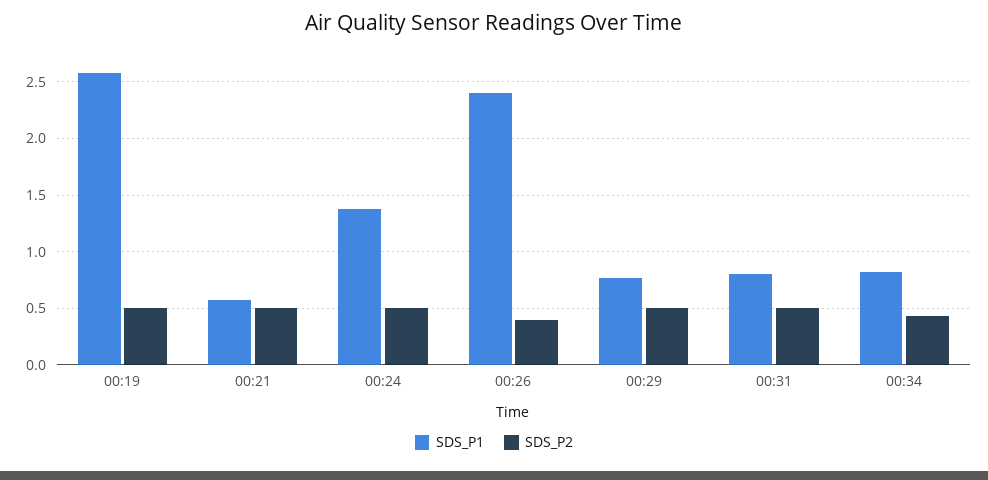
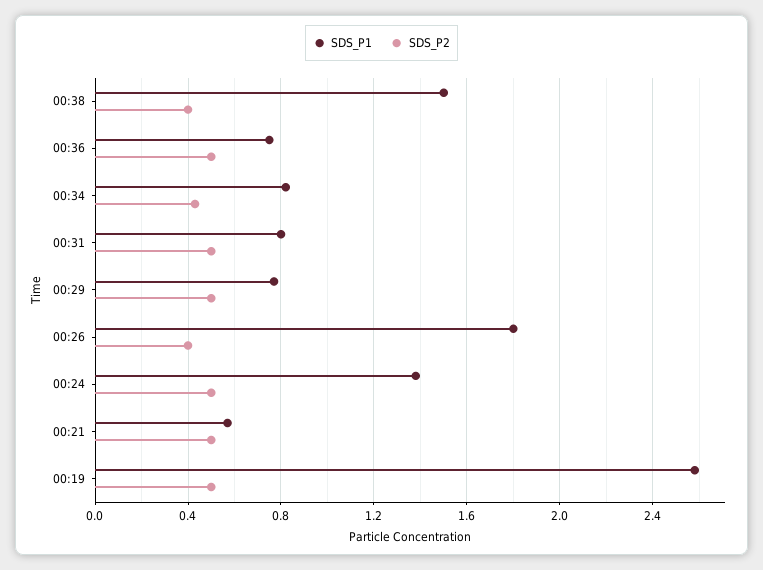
SDS_P1, 00:26: 2.4 -> 1.8
SDS_P1, 00:38: none -> 1.5
SDS_P2, 00:38: none -> 0.4
SDS_P1, 00:36: none -> 0.75
SDS_P2, 00:36: none -> 0.5

